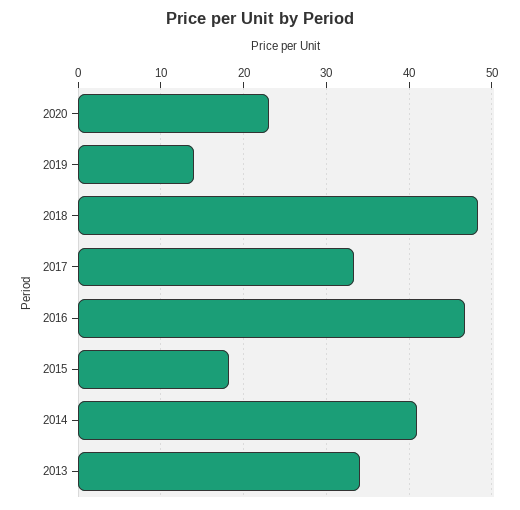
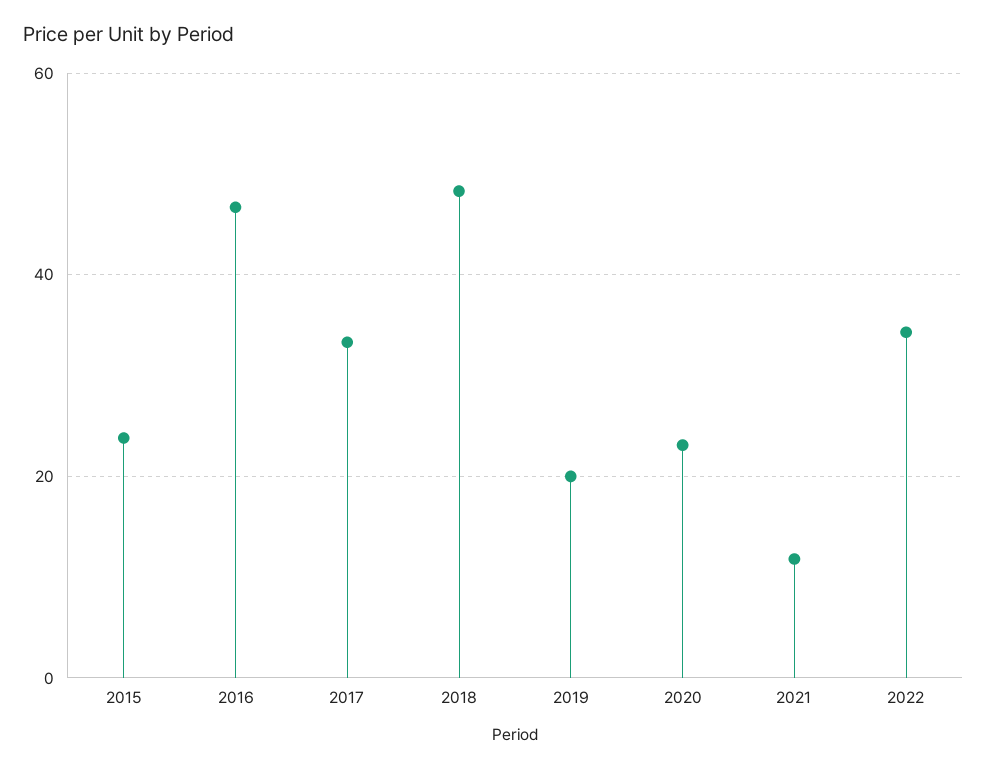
2019: 14 -> 20
2015: 18 -> 24
2014: 41 -> none
2013: 34 -> none
2021: none -> 12
2022: none -> 34

